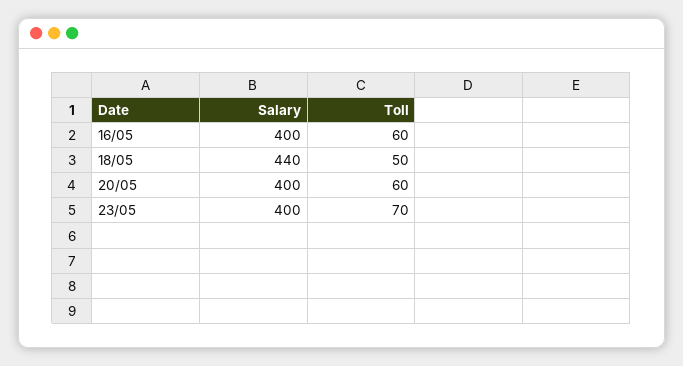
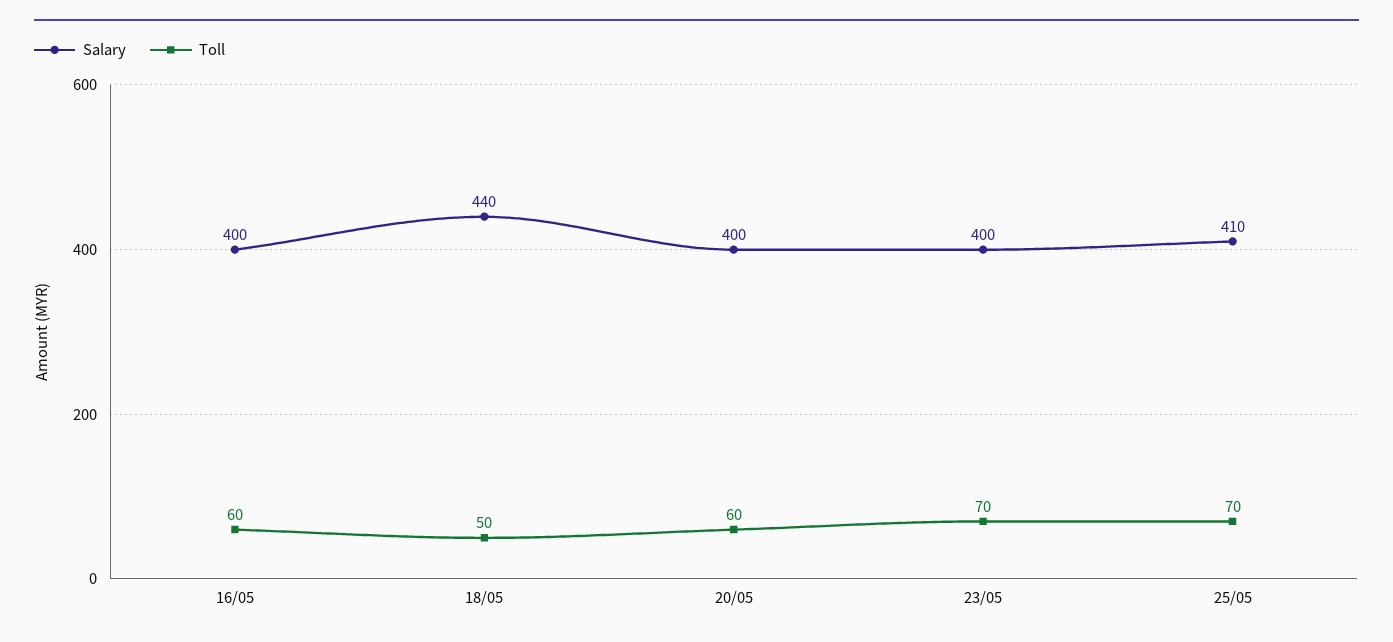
Salary, 25/05: none -> 410
Toll, 25/05: none -> 70

